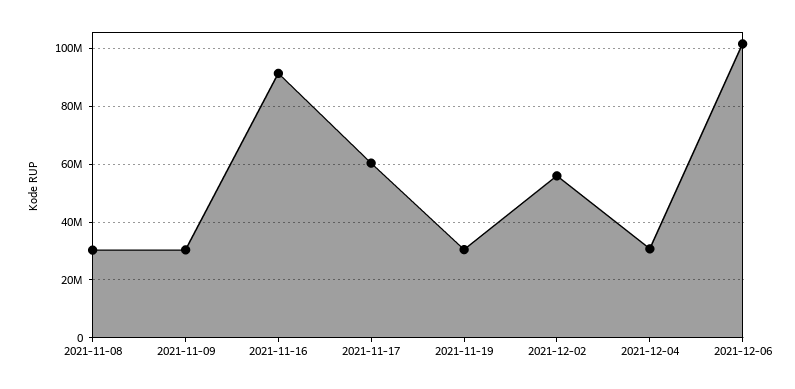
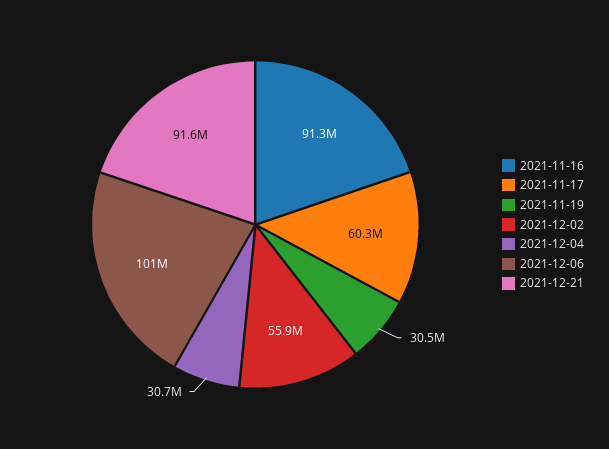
2021-11-08: 30000000 -> none
2021-11-09: 30000000 -> none
2021-12-21: none -> 91600000

